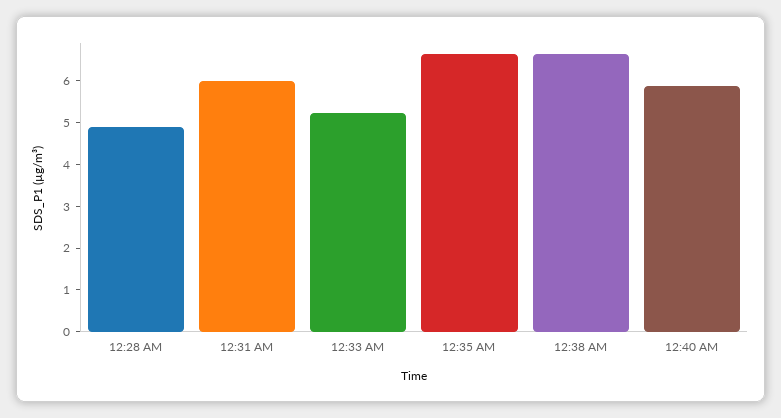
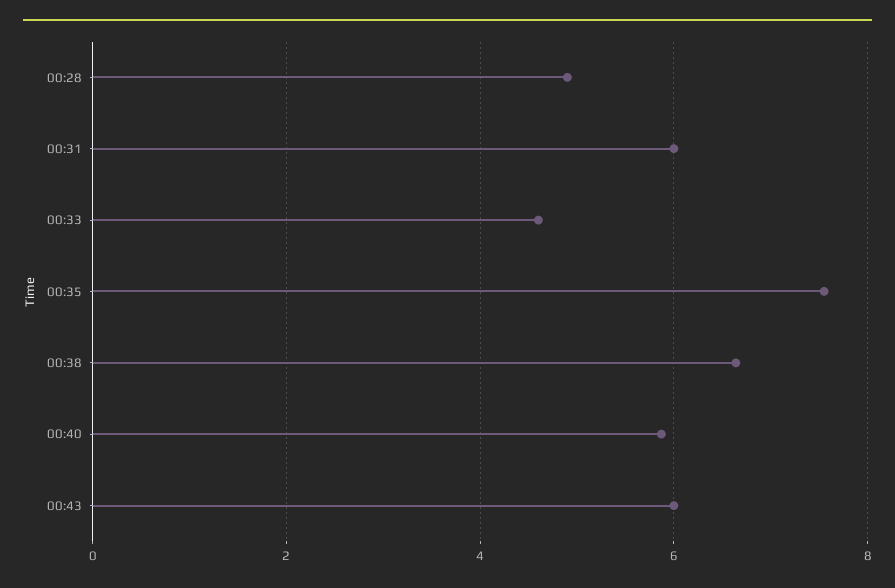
12:33 AM: 5.2 -> 4.6
12:35 AM: 6.6 -> 7.6
00:43: none -> 6

